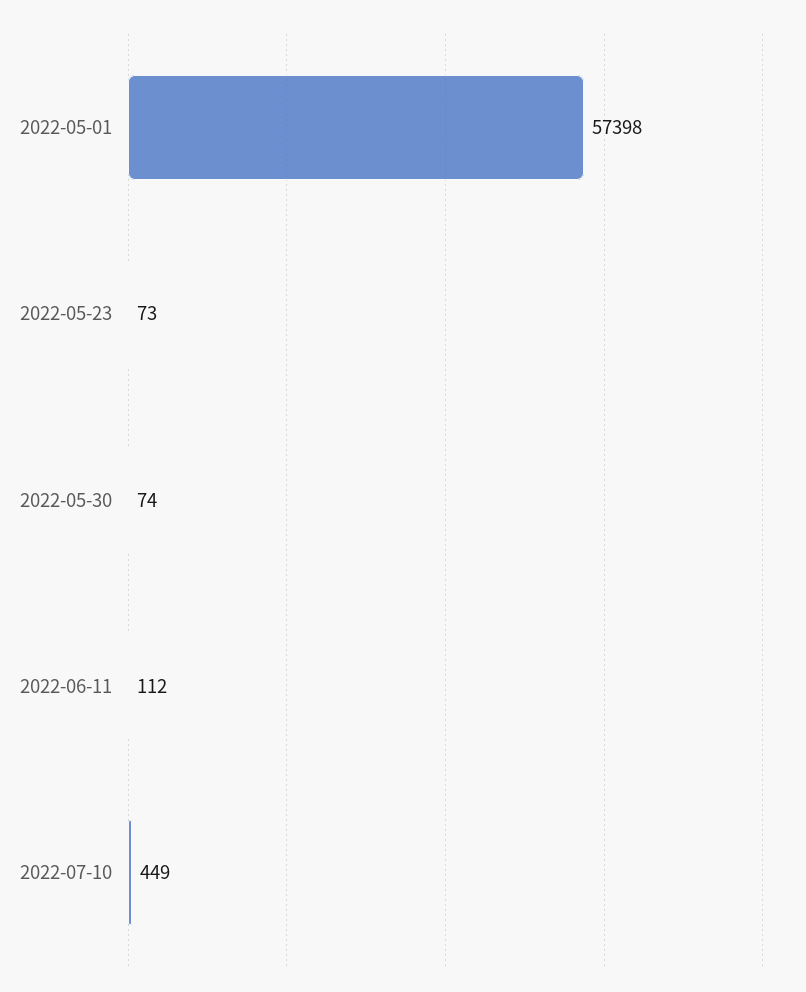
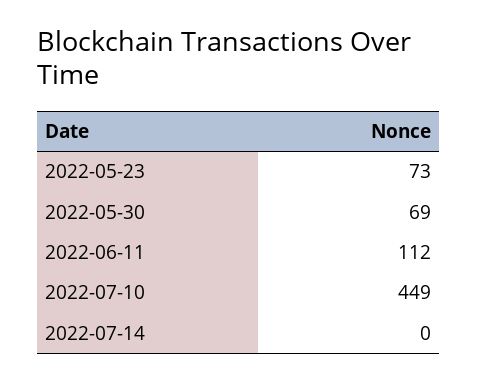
2022-05-01: 57398 -> none
2022-05-30: 74 -> 69
2022-07-14: none -> 0

